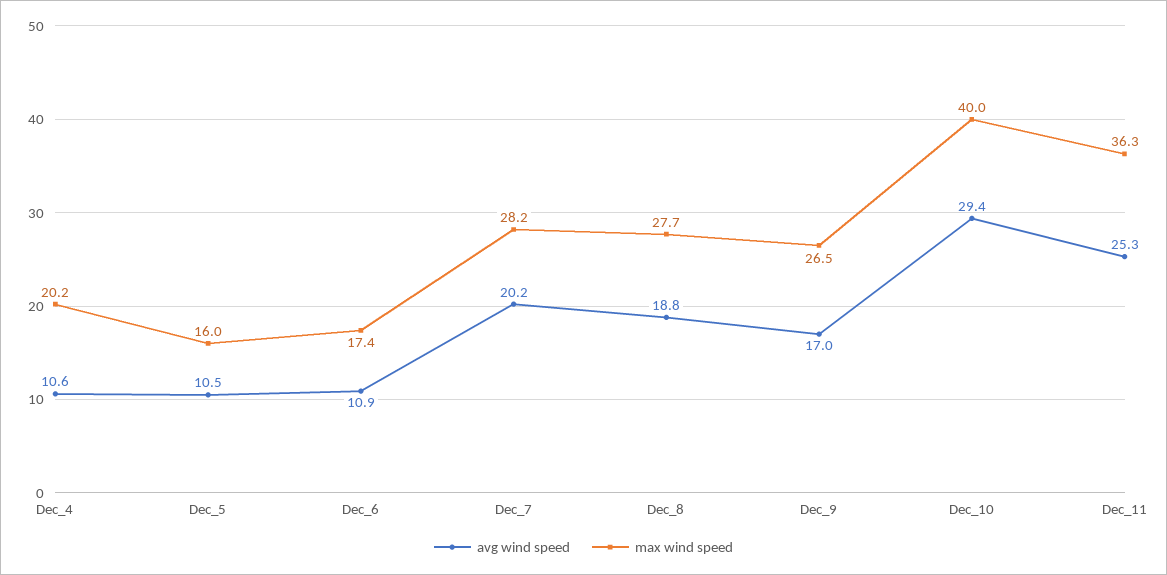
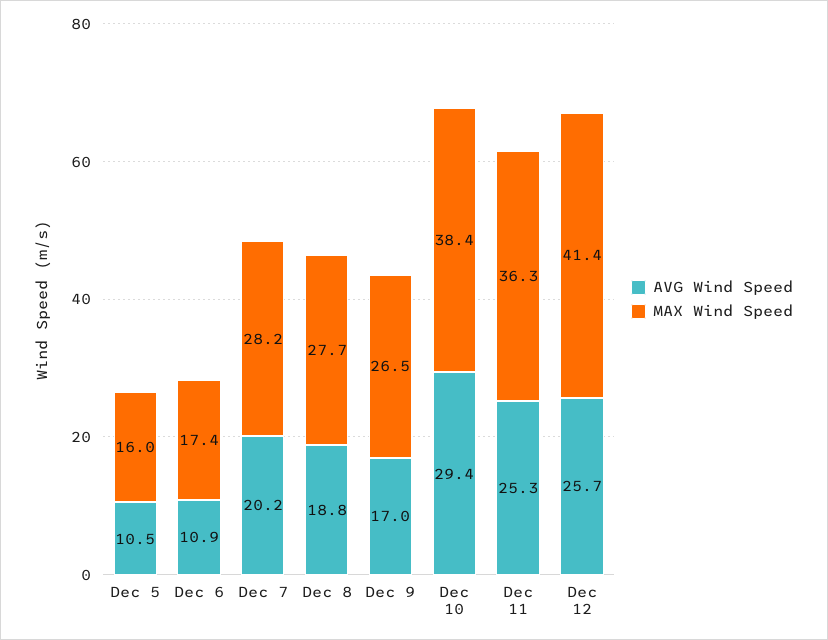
avg wind speed, Dec_4: 10.6 -> none
max wind speed, Dec_4: 20.2 -> none
max wind speed, Dec_10: 40 -> 38.4
avg wind speed, Dec 12: none -> 25.7
max wind speed, Dec 12: none -> 41.4

